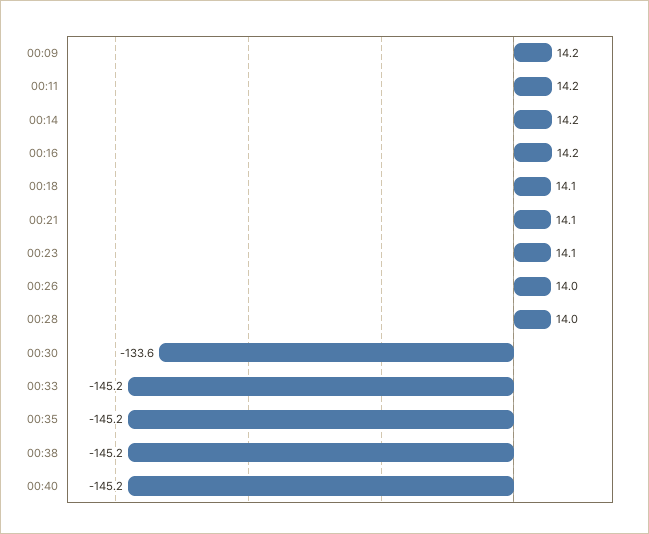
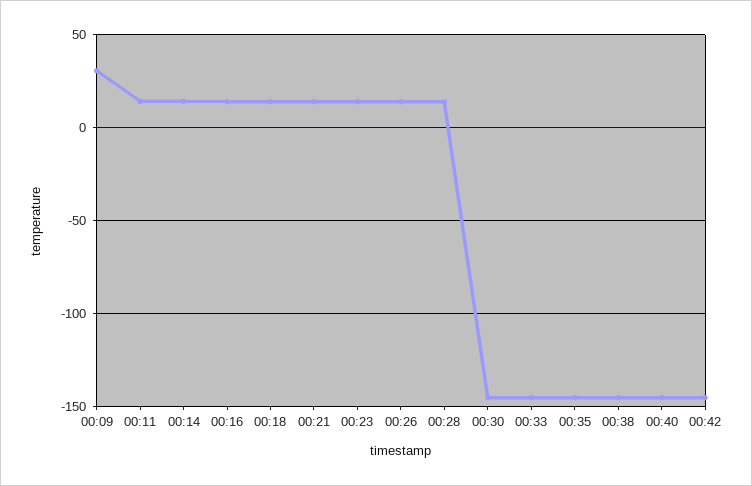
00:09: 14.2 -> 30
00:30: -133.6 -> -145
00:42: none -> -145

